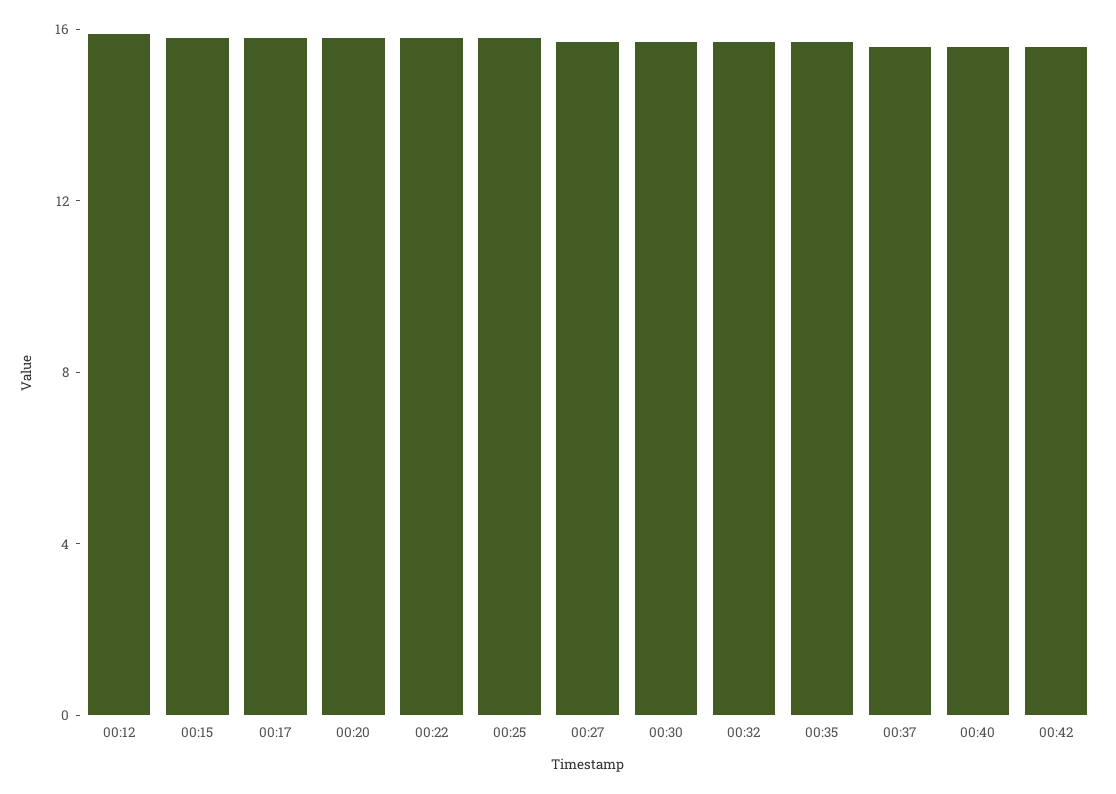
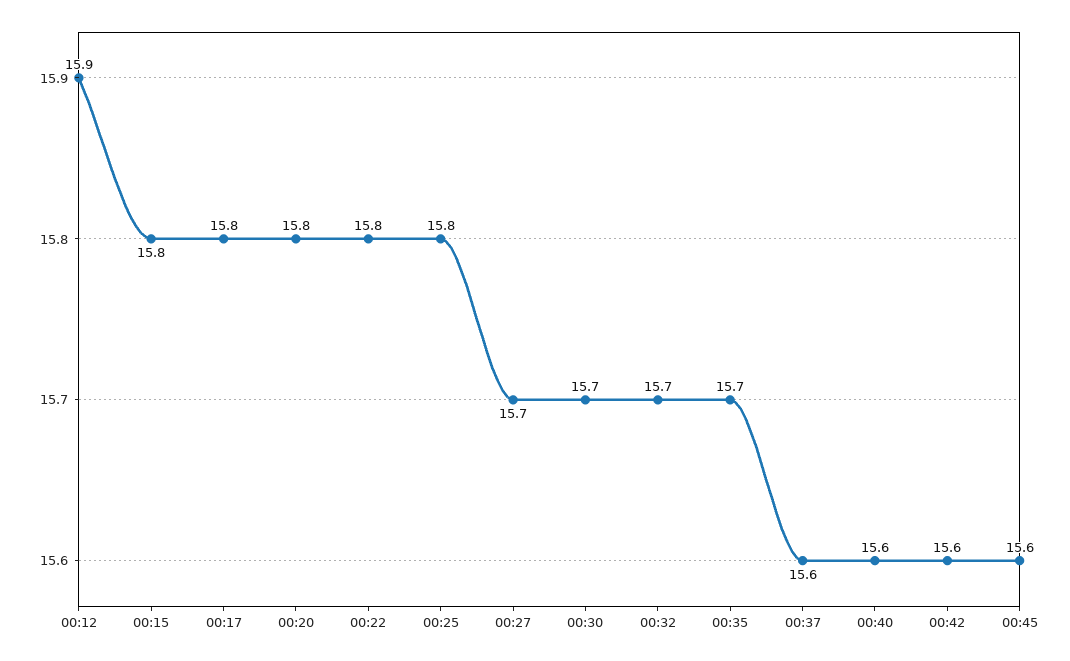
00:45: none -> 15.6

